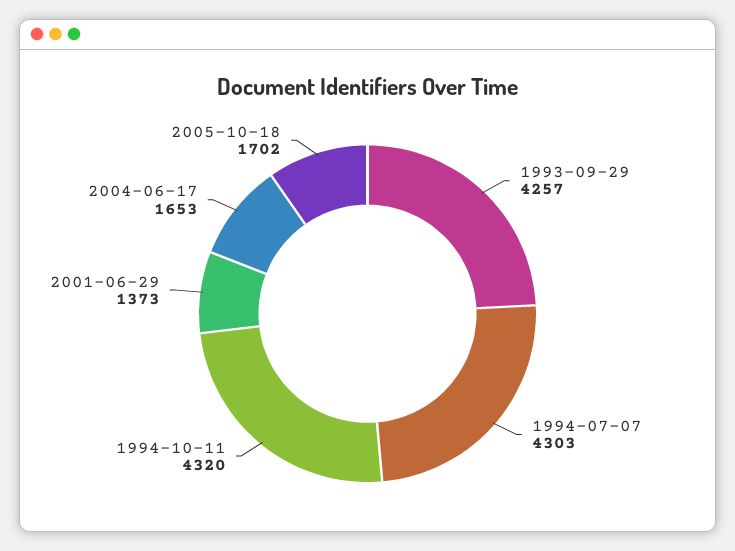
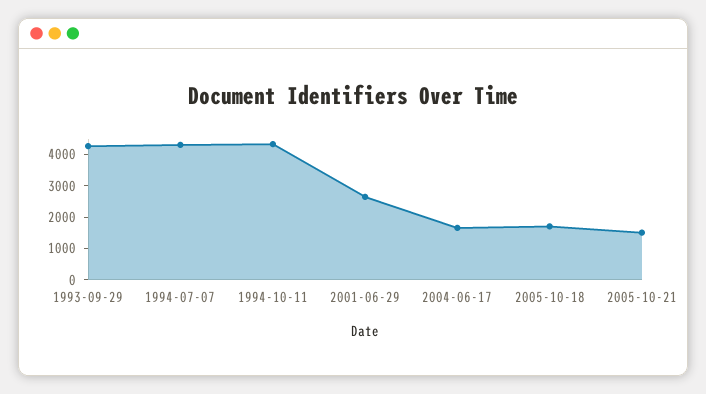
2001-06-29: 1373 -> 2500
2005-10-21: none -> 1500

